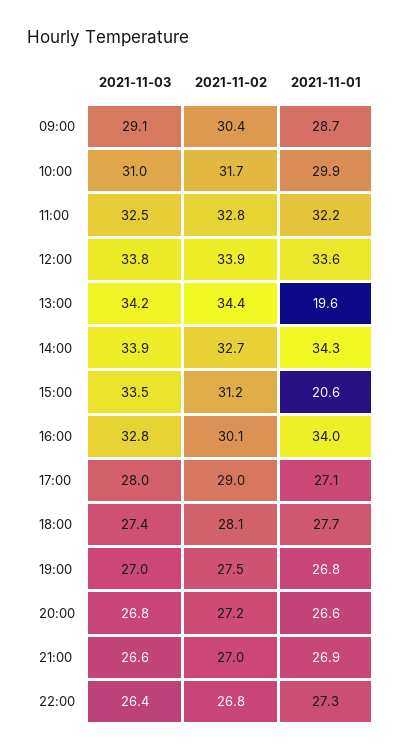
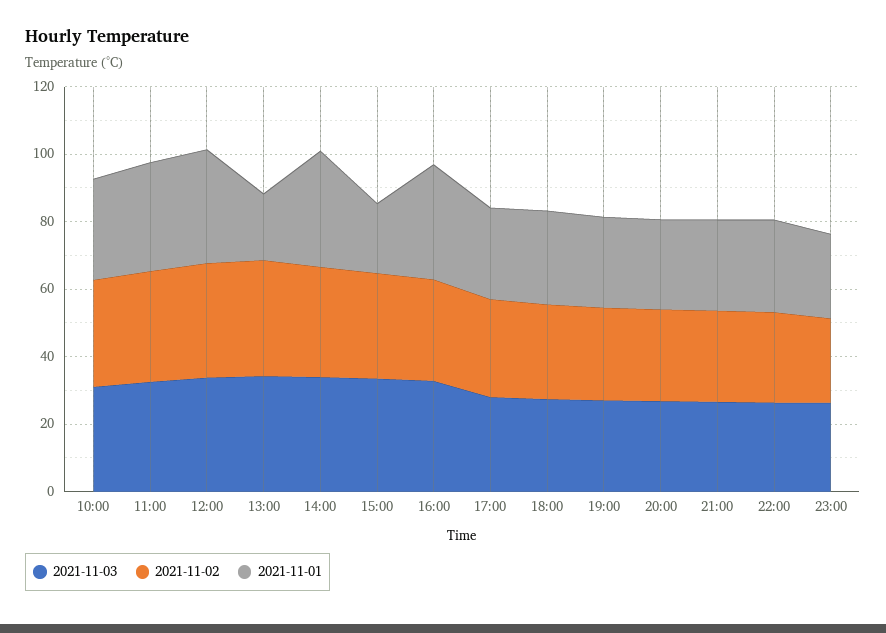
2021-11-03, 09:00: 29.1 -> none
2021-11-02, 09:00: 30.4 -> none
2021-11-01, 09:00: 28.7 -> none
2021-11-03, 23:00: none -> 25
2021-11-02, 23:00: none -> 25
2021-11-01, 23:00: none -> 25

